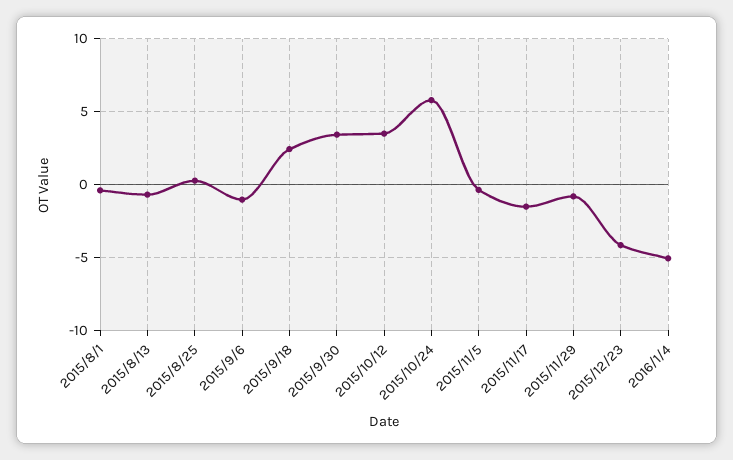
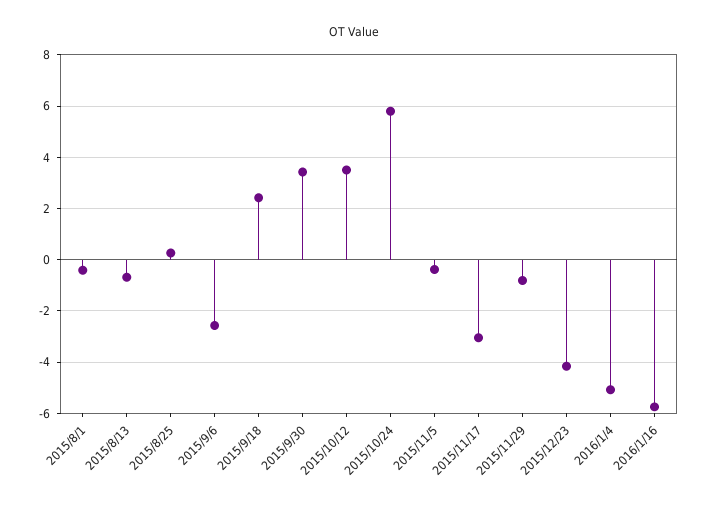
2015/9/6: -1 -> -2.5
2015/11/17: -1.5 -> -3
2016/1/16: none -> -5.75

